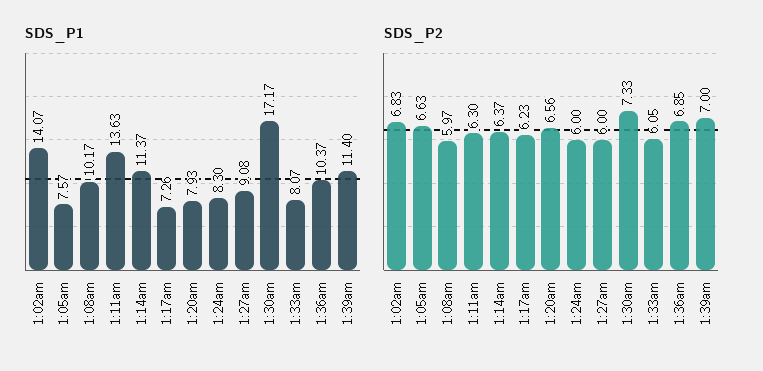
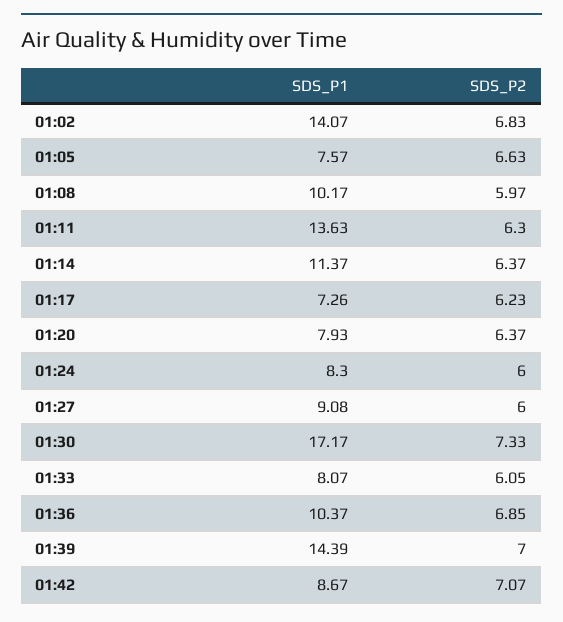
SDS_P1, 1:39am: 11.4 -> 14.39
SDS_P2, 1:20am: 6.56 -> 6.37
SDS_P1, 01:42: none -> 8.67
SDS_P2, 01:42: none -> 7.07

